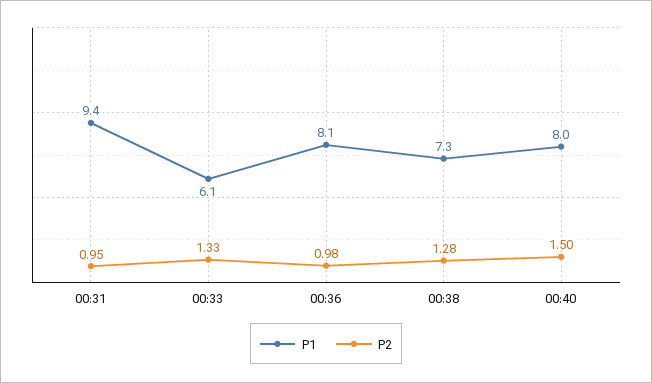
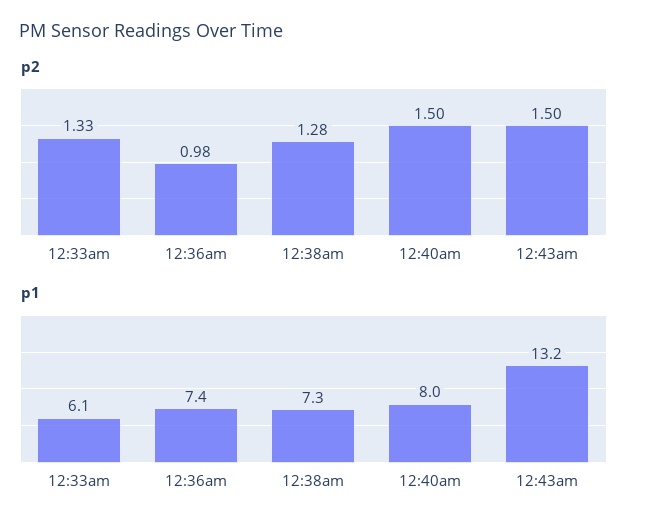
P1, 00:31: 9.4 -> none
P2, 00:31: 0.95 -> none
P1, 00:36: 8.1 -> 7.4
P2, 12:43am: none -> 1.5
P1, 12:43am: none -> 13.2

